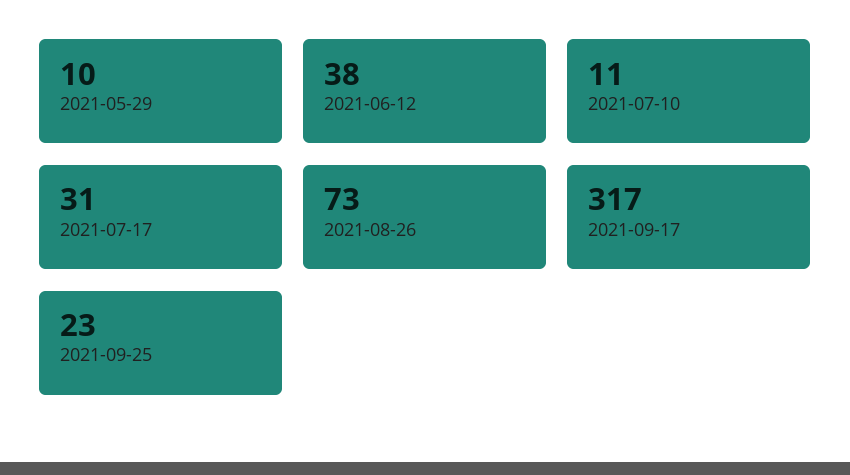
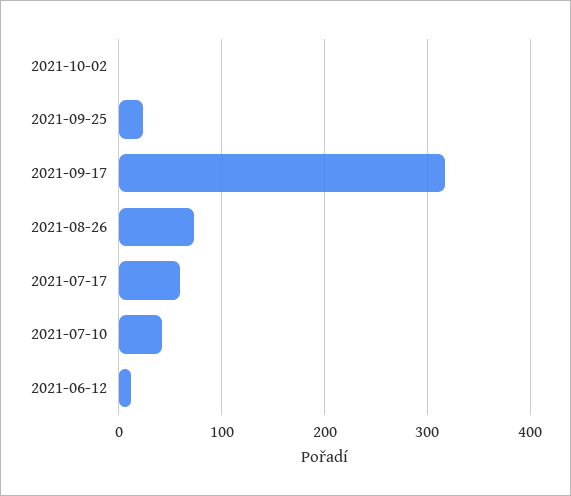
2021-05-29: 10 -> none
2021-06-12: 38 -> 10
2021-07-10: 11 -> 40
2021-07-17: 31 -> 60
2021-10-02: none -> 0

